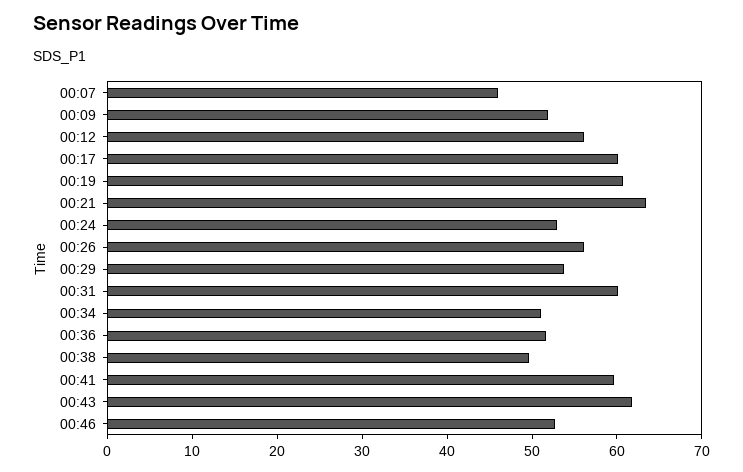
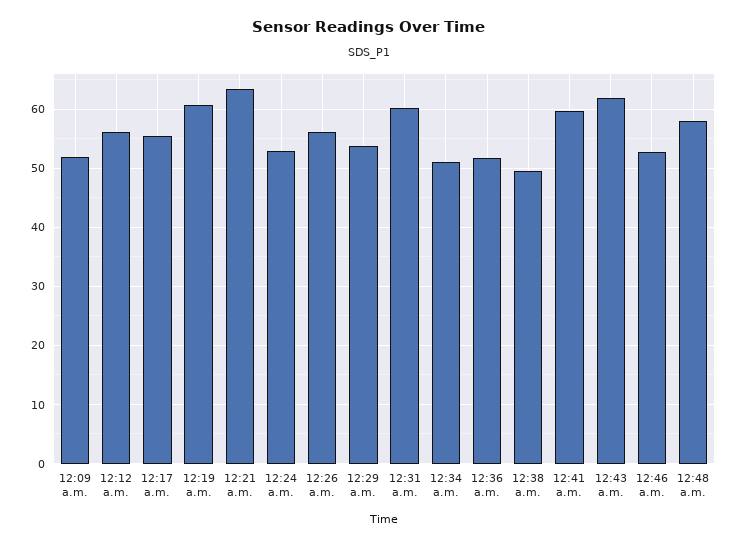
00:07: 46 -> none
00:17: 60 -> 56
12:48 a.m.: none -> 58

